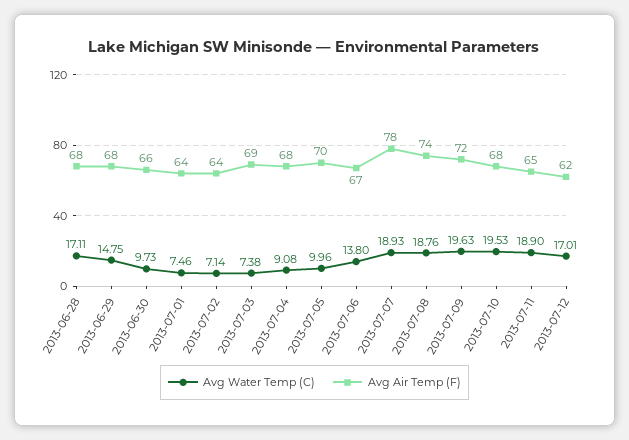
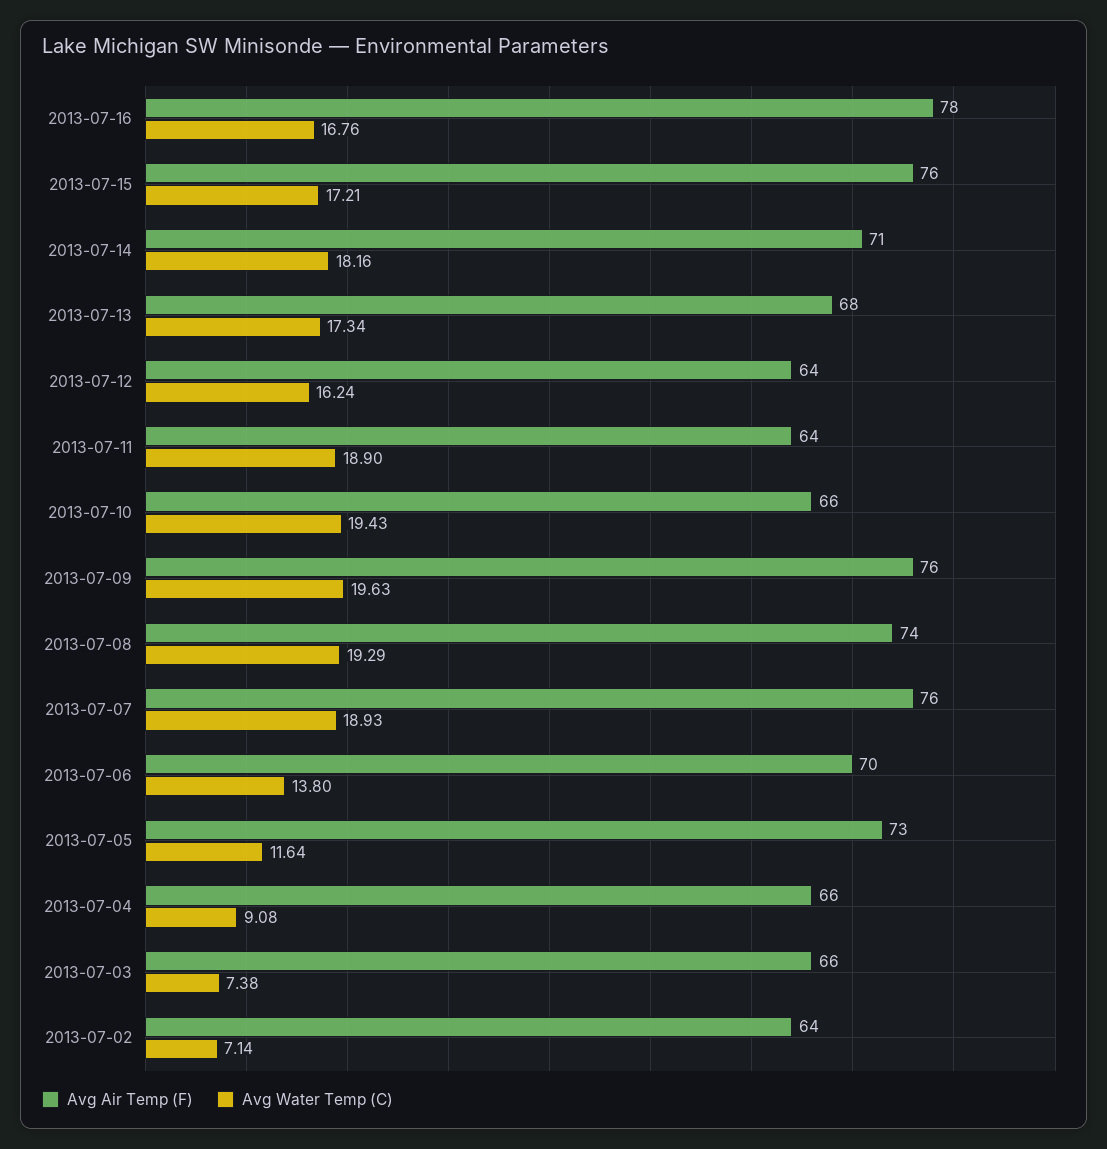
Avg Water Temp (C), 2013-06-28: 17.11 -> none
Avg Air Temp (F), 2013-06-28: 68 -> none
Avg Water Temp (C), 2013-06-29: 14.75 -> none
Avg Air Temp (F), 2013-06-29: 68 -> none
Avg Water Temp (C), 2013-06-30: 9.73 -> none
Avg Air Temp (F), 2013-06-30: 66 -> none
Avg Water Temp (C), 2013-07-01: 7.46 -> none
Avg Air Temp (F), 2013-07-01: 64 -> none
Avg Air Temp (F), 2013-07-03: 69 -> 66
Avg Air Temp (F), 2013-07-04: 68 -> 66
Avg Water Temp (C), 2013-07-05: 9.96 -> 11.64
Avg Air Temp (F), 2013-07-05: 70 -> 73
Avg Air Temp (F), 2013-07-06: 67 -> 70
Avg Air Temp (F), 2013-07-07: 78 -> 76
Avg Water Temp (C), 2013-07-08: 18.76 -> 19.29
Avg Air Temp (F), 2013-07-09: 72 -> 76
Avg Water Temp (C), 2013-07-10: 19.53 -> 19.43
Avg Air Temp (F), 2013-07-10: 68 -> 66
Avg Air Temp (F), 2013-07-11: 65 -> 64
Avg Water Temp (C), 2013-07-12: 17.01 -> 16.24
Avg Air Temp (F), 2013-07-12: 62 -> 64
Avg Air Temp (F), 2013-07-16: none -> 78
Avg Water Temp (C), 2013-07-16: none -> 16.76
Avg Air Temp (F), 2013-07-15: none -> 76
Avg Water Temp (C), 2013-07-15: none -> 17.21
Avg Air Temp (F), 2013-07-14: none -> 71
Avg Water Temp (C), 2013-07-14: none -> 18.16
Avg Air Temp (F), 2013-07-13: none -> 68
Avg Water Temp (C), 2013-07-13: none -> 17.34

